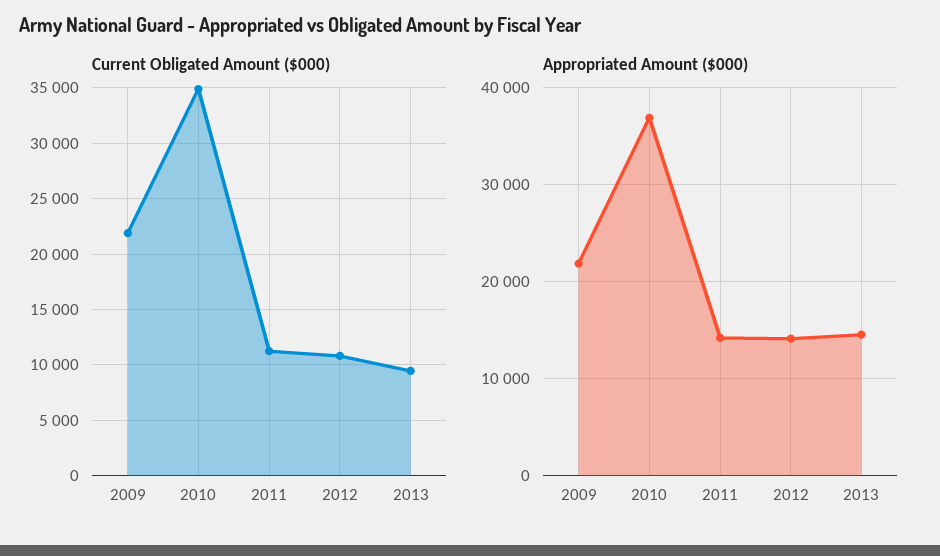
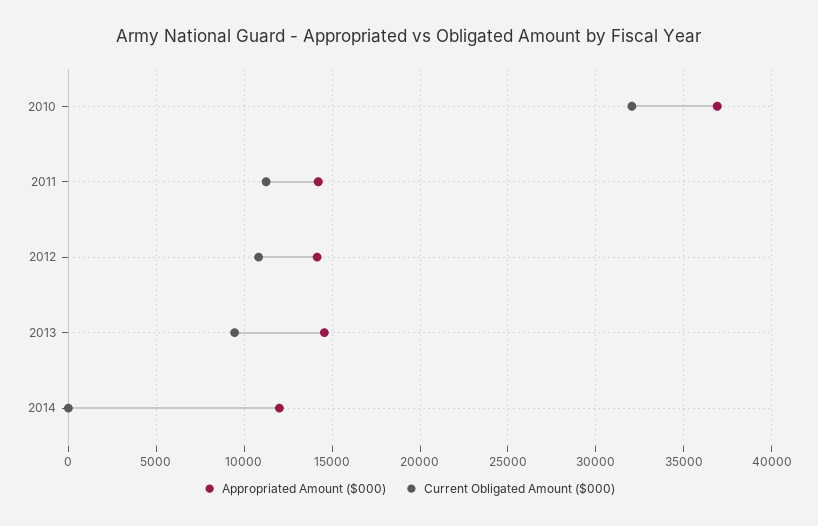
Current Obligated Amount ($000), 2009: 22000 -> none
Current Obligated Amount ($000), 2010: 35000 -> 32000
Appropriated Amount ($000), 2009: 22000 -> none
Appropriated Amount ($000), 2014: none -> 12000
Current Obligated Amount ($000), 2014: none -> 0

